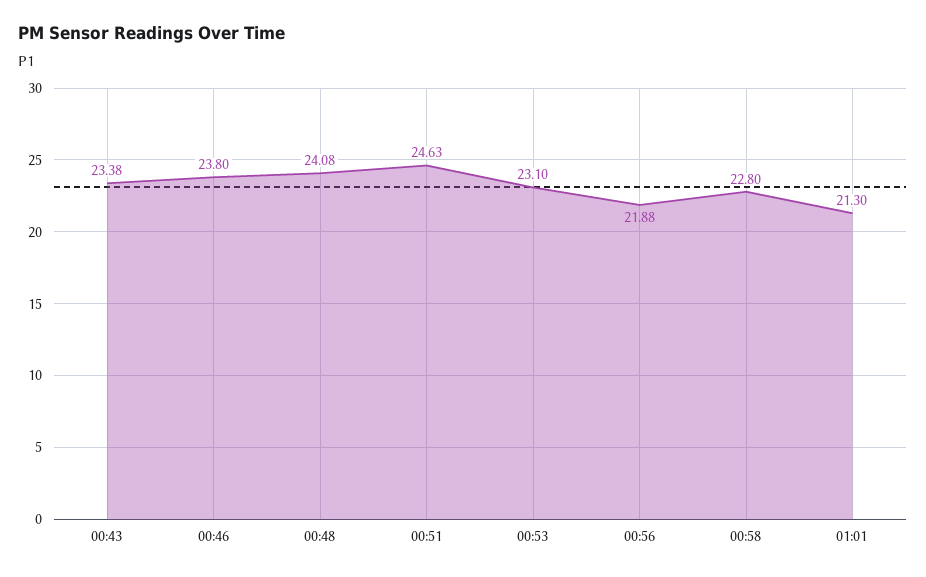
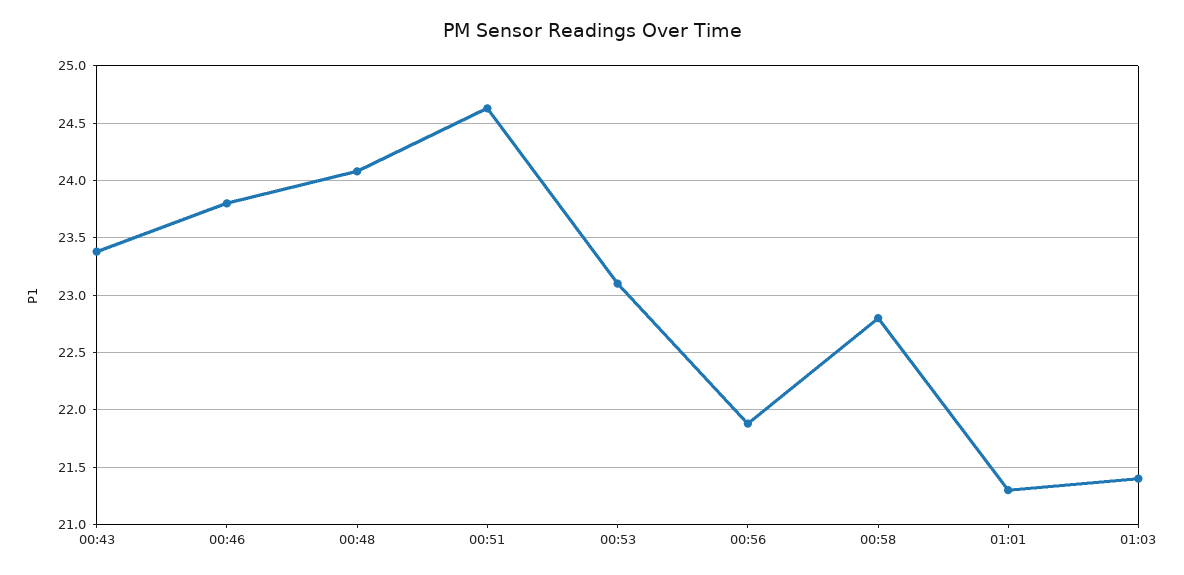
01:03: none -> 21.4

